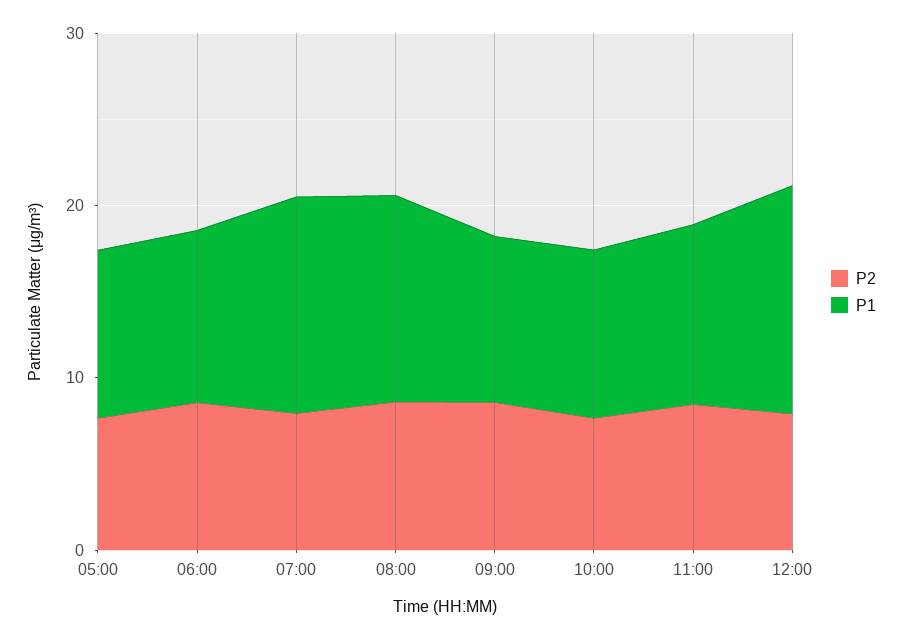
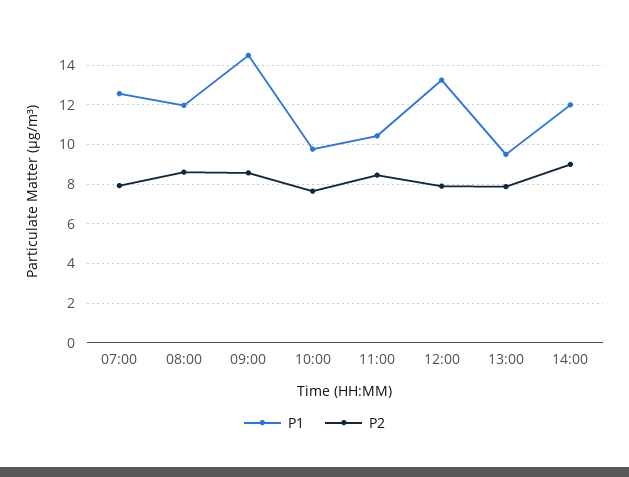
P2, 05:00: 8 -> none
P1, 05:00: 10 -> none
P2, 06:00: 8 -> none
P1, 06:00: 10 -> none
P1, 09:00: 10 -> 14.5
P1, 13:00: none -> 9.5
P2, 13:00: none -> 8
P1, 14:00: none -> 12
P2, 14:00: none -> 9

